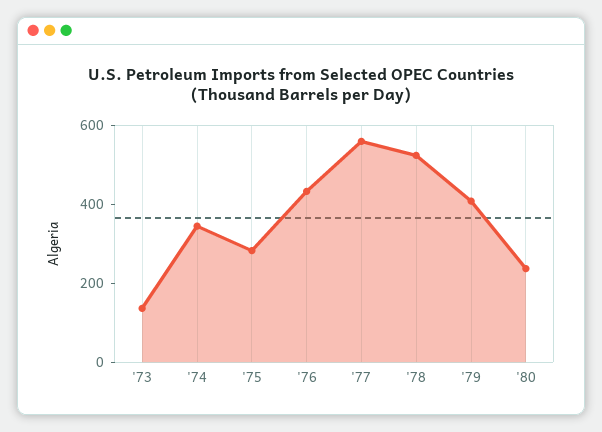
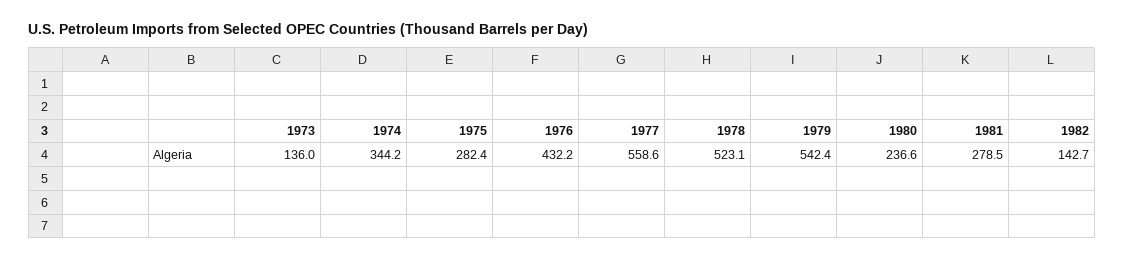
'79: 400 -> 542.4
1981: none -> 278.5
1982: none -> 142.7

